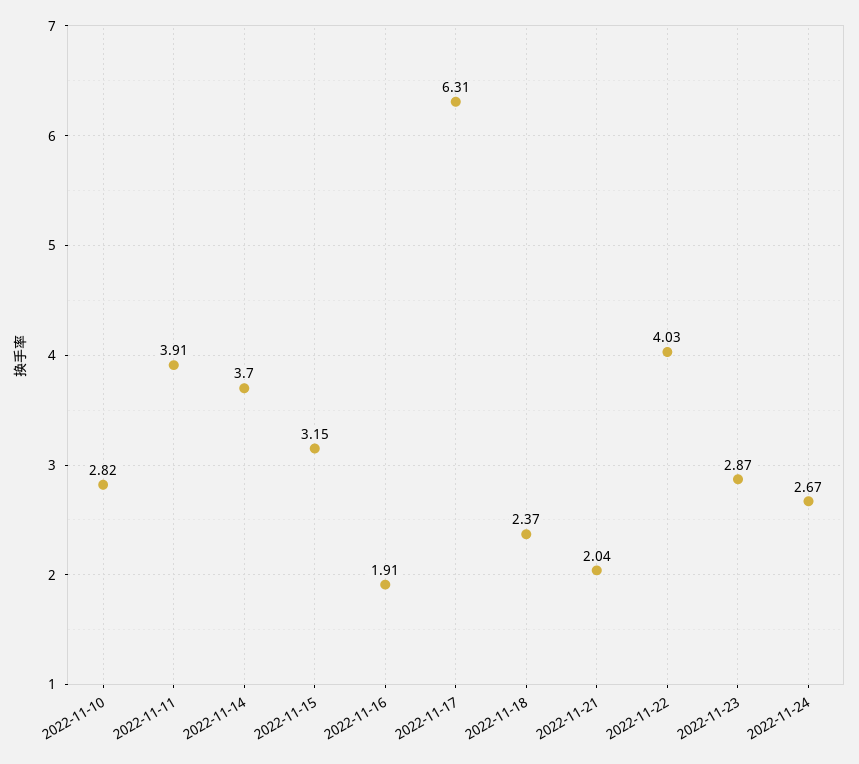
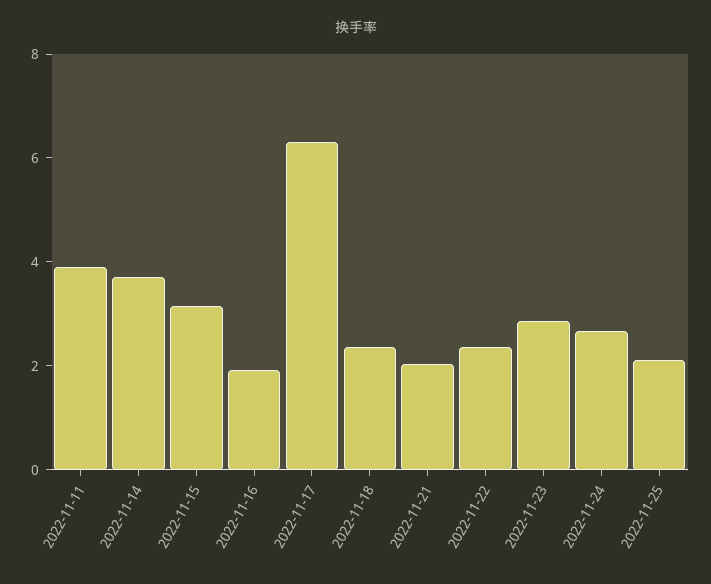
2022-11-10: 2.82 -> none
2022-11-22: 4.03 -> 2.5
2022-11-25: none -> 2

